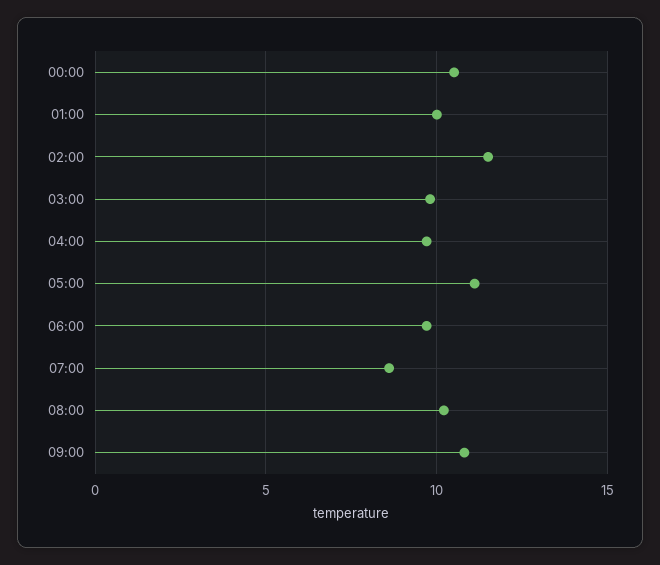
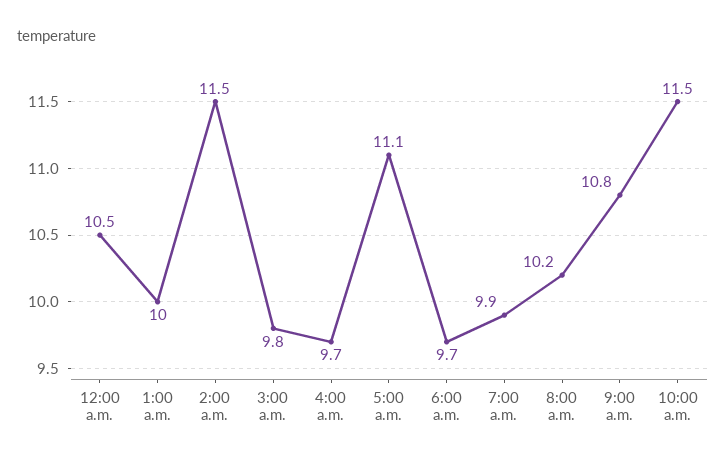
07:00: 8.5 -> 9.9
10:00 a.m.: none -> 11.5

